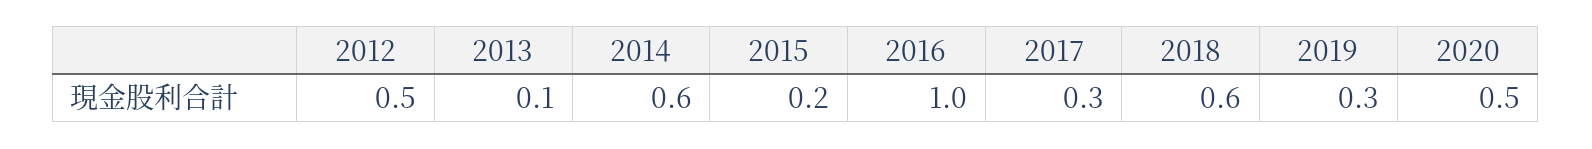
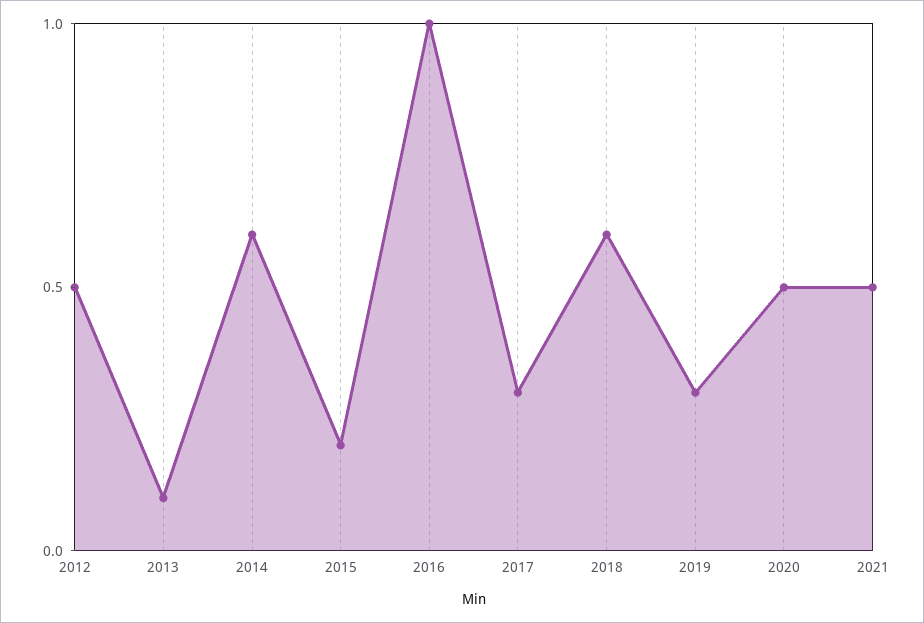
2021: none -> 0.5

